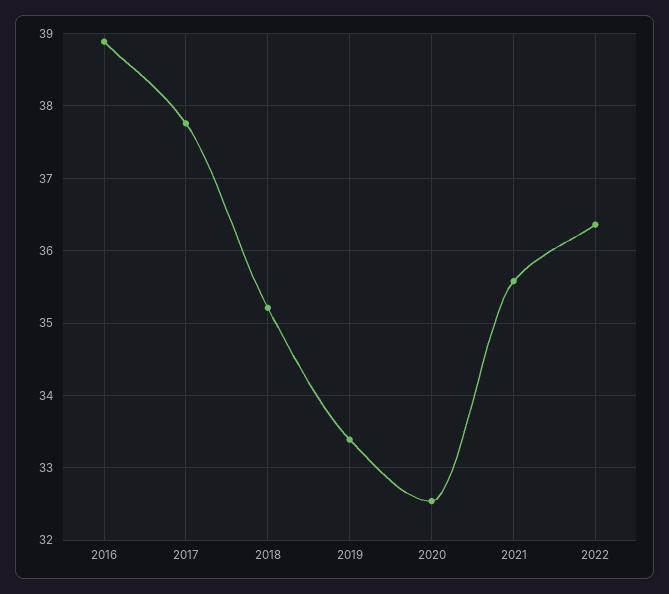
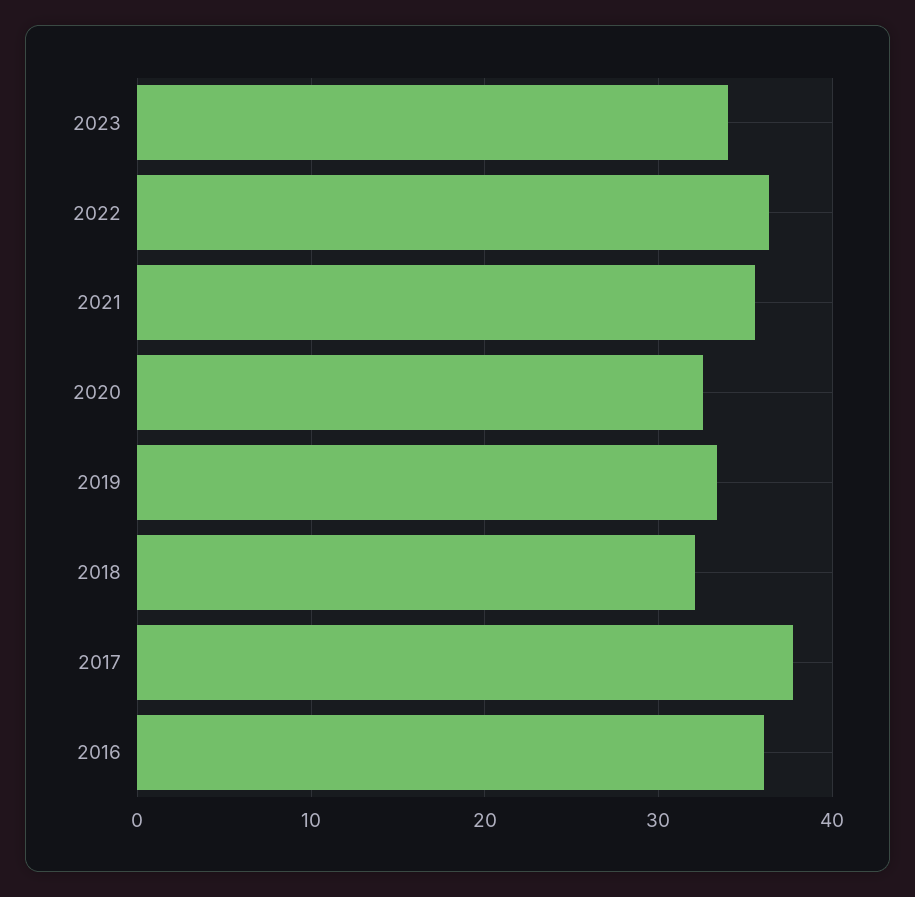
2016: 38.9 -> 36
2018: 35.2 -> 32
2023: none -> 34

